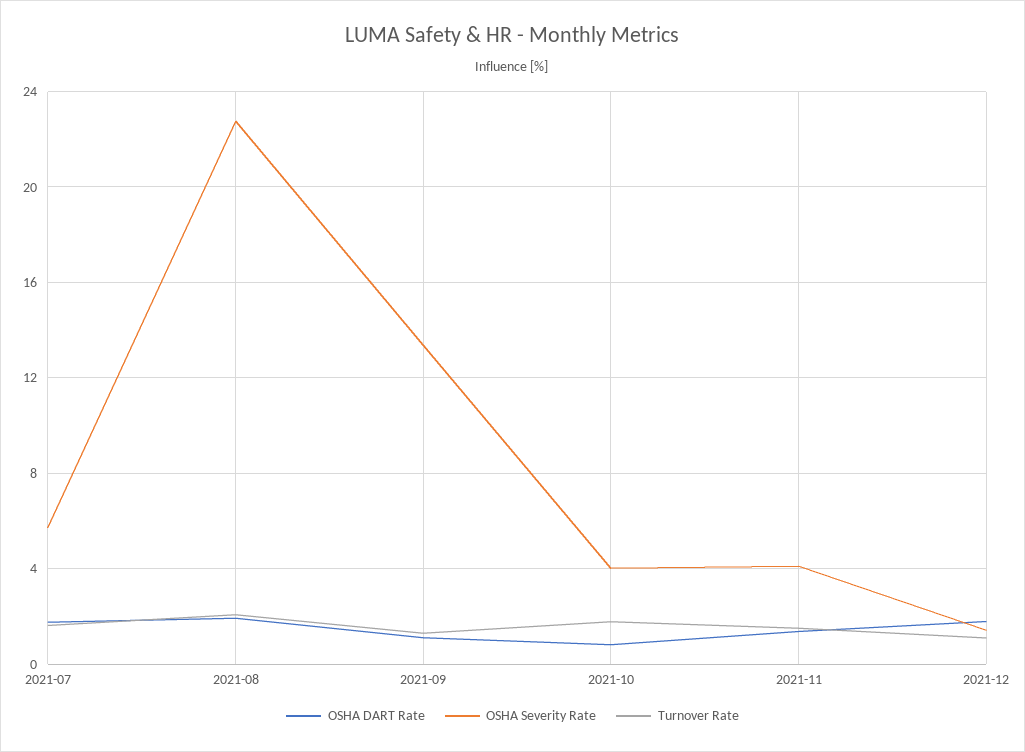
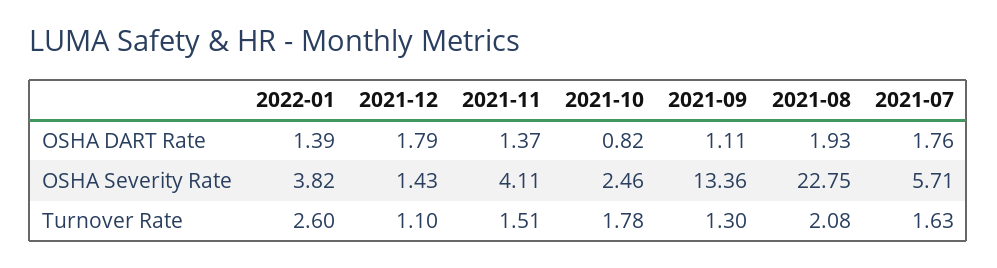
OSHA Severity Rate, 2021-10: 4 -> 2.46
OSHA DART Rate, 2022-01: none -> 1.39
OSHA Severity Rate, 2022-01: none -> 3.82
Turnover Rate, 2022-01: none -> 2.6

